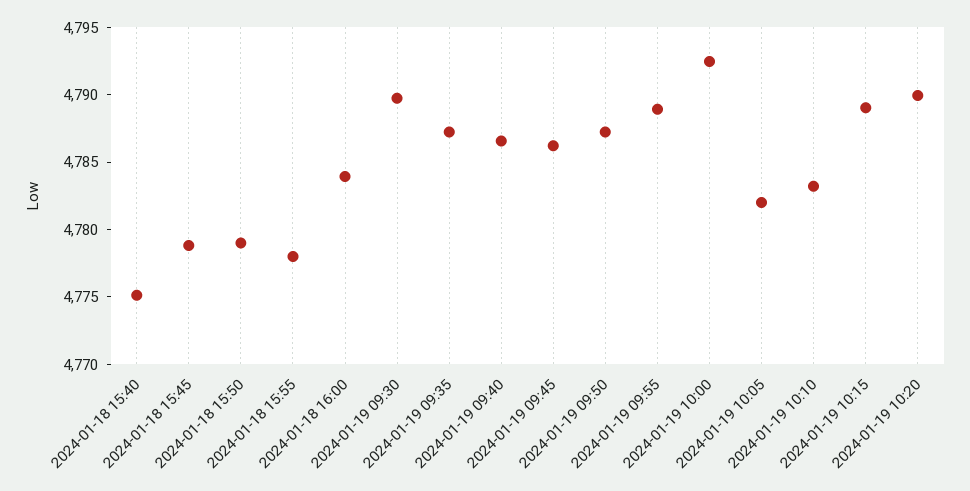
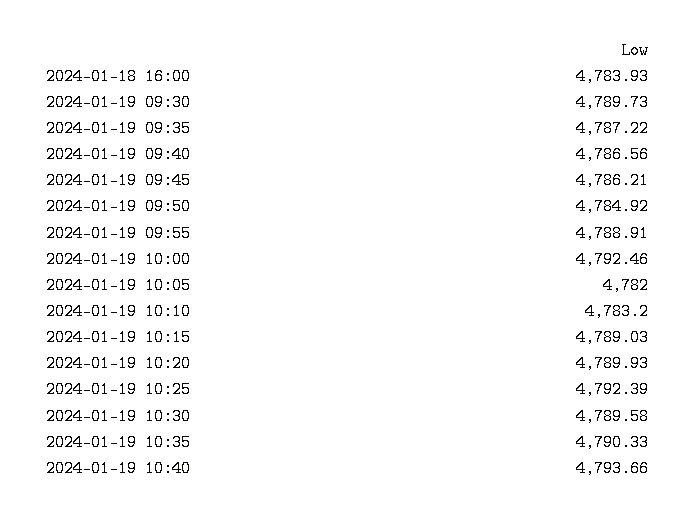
2024-01-18 15:40: 4775 -> none
2024-01-18 15:45: 4779 -> none
2024-01-18 15:50: 4779 -> none
2024-01-18 15:55: 4778 -> none
2024-01-19 09:50: 4787 -> 4784.92
2024-01-19 10:25: none -> 4792.39
2024-01-19 10:30: none -> 4789.58
2024-01-19 10:35: none -> 4790.33
2024-01-19 10:40: none -> 4793.66

